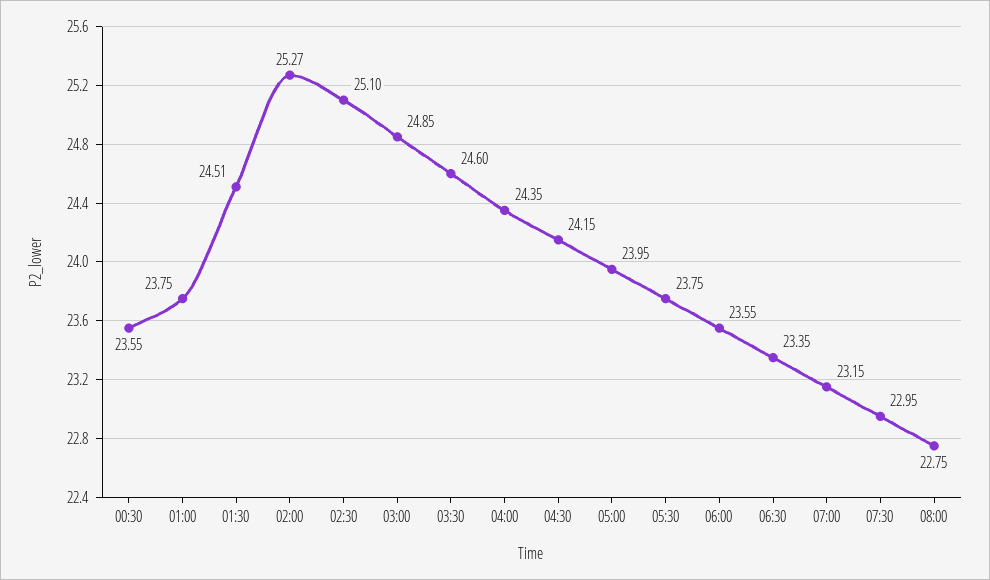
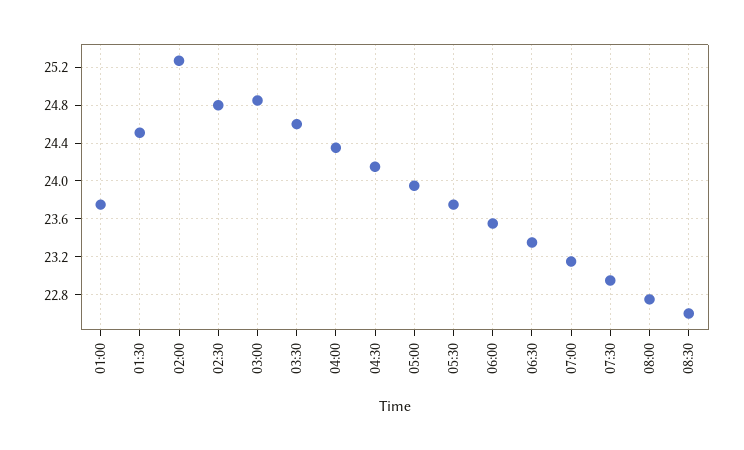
00:30: 23.55 -> none
02:30: 25.1 -> 24.8
08:30: none -> 22.6

